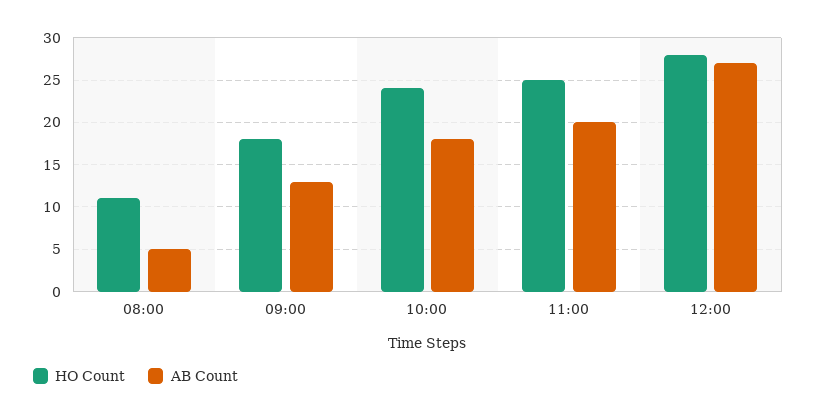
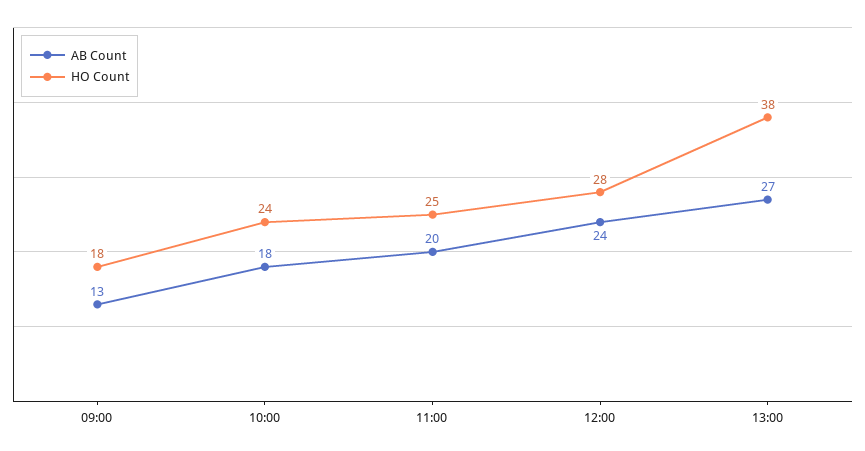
HO Count, 08:00: 11 -> none
AB Count, 08:00: 5 -> none
AB Count, 12:00: 27 -> 24
AB Count, 13:00: none -> 27
HO Count, 13:00: none -> 38

